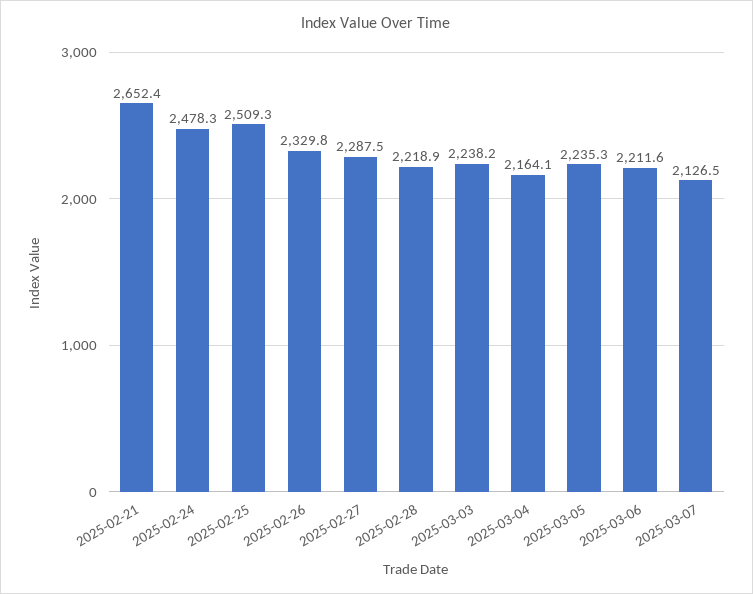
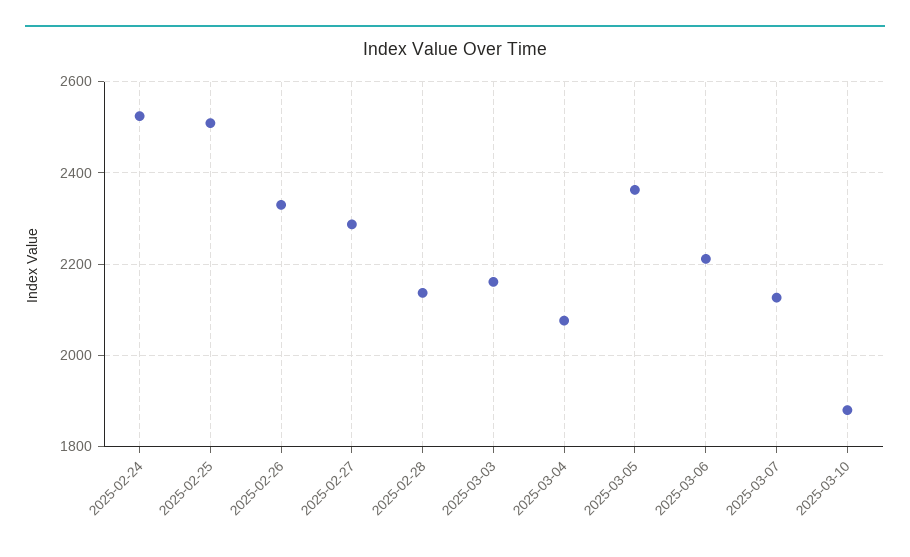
2025-02-21: 2652.4 -> none
2025-02-24: 2478.3 -> 2520
2025-02-28: 2218.9 -> 2140
2025-03-03: 2238.2 -> 2160
2025-03-04: 2164.1 -> 2080
2025-03-05: 2235.3 -> 2360
2025-03-10: none -> 1880

